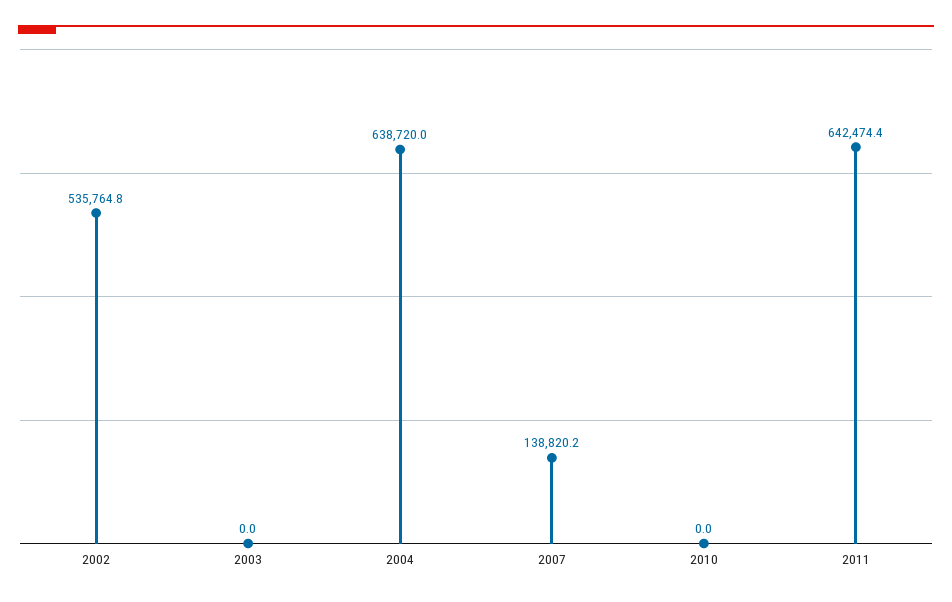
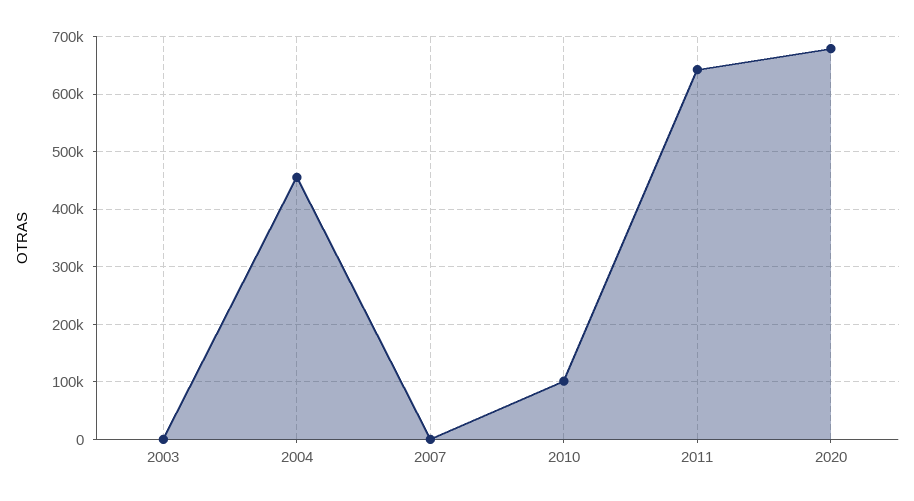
2002: 535764.8 -> none
2004: 638720 -> 460000
2007: 138820.2 -> 0
2010: 0 -> 100000
2020: none -> 680000

